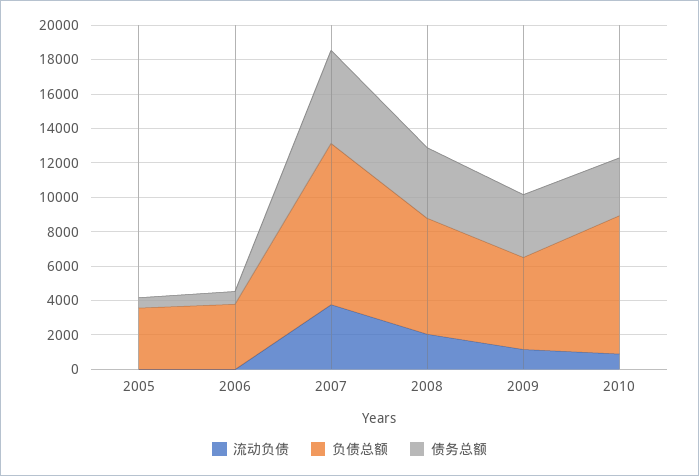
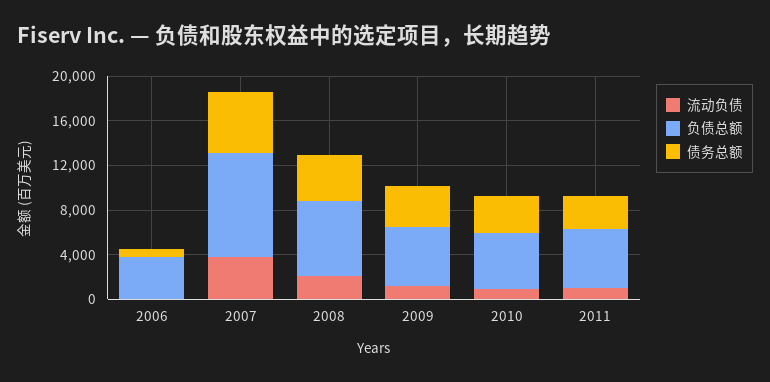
流动负债, 2005: 0 -> none
负债总额, 2005: 3500 -> none
债务总额, 2005: 500 -> none
负债总额, 2010: 8000 -> 5000
流动负债, 2011: none -> 1000
负债总额, 2011: none -> 5000
债务总额, 2011: none -> 3000

